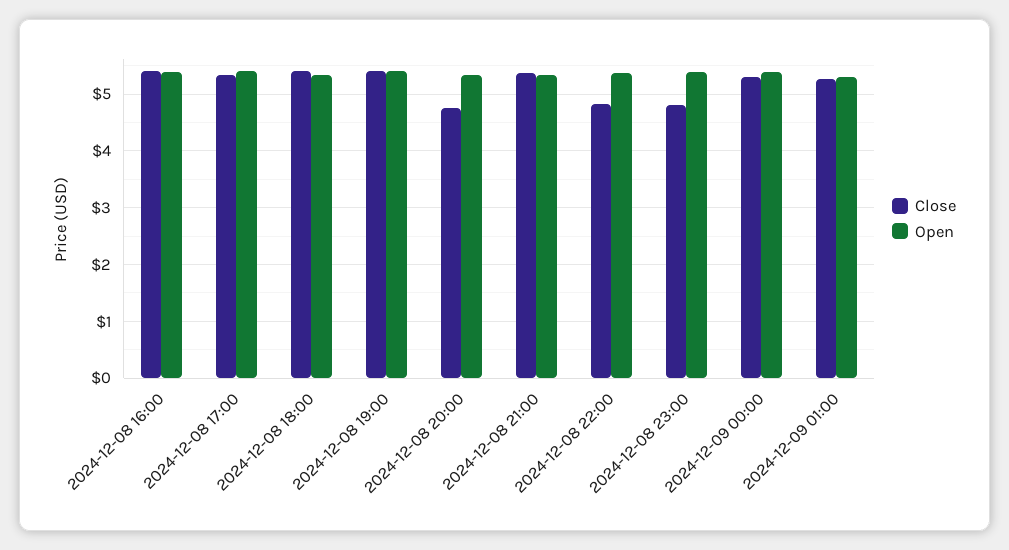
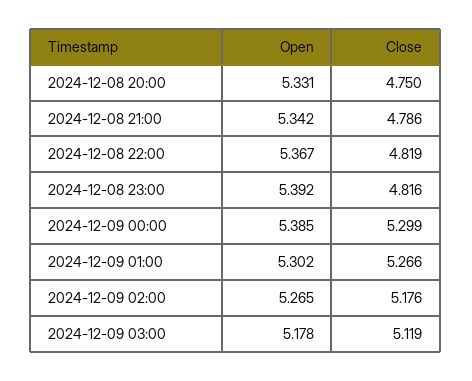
Close, 2024-12-08 16:00: 5.4 -> none
Open, 2024-12-08 16:00: 5.4 -> none
Close, 2024-12-08 17:00: 5.4 -> none
Open, 2024-12-08 17:00: 5.4 -> none
Close, 2024-12-08 18:00: 5.4 -> none
Open, 2024-12-08 18:00: 5.4 -> none
Close, 2024-12-08 19:00: 5.4 -> none
Open, 2024-12-08 19:00: 5.4 -> none
Close, 2024-12-08 21:00: 5.4 -> 4.786
Open, 2024-12-09 02:00: none -> 5.265
Close, 2024-12-09 02:00: none -> 5.176
Open, 2024-12-09 03:00: none -> 5.178
Close, 2024-12-09 03:00: none -> 5.119

